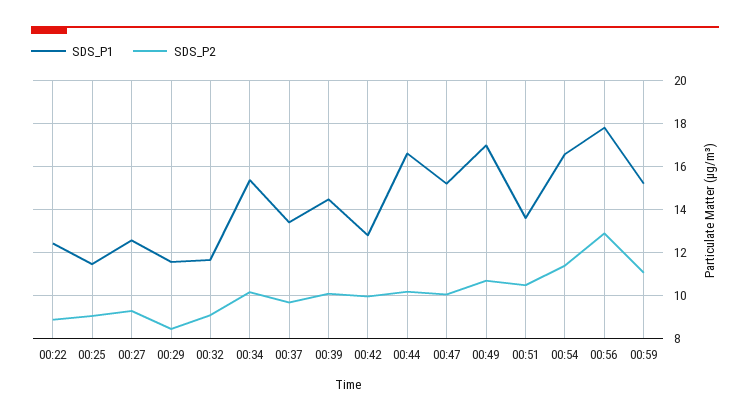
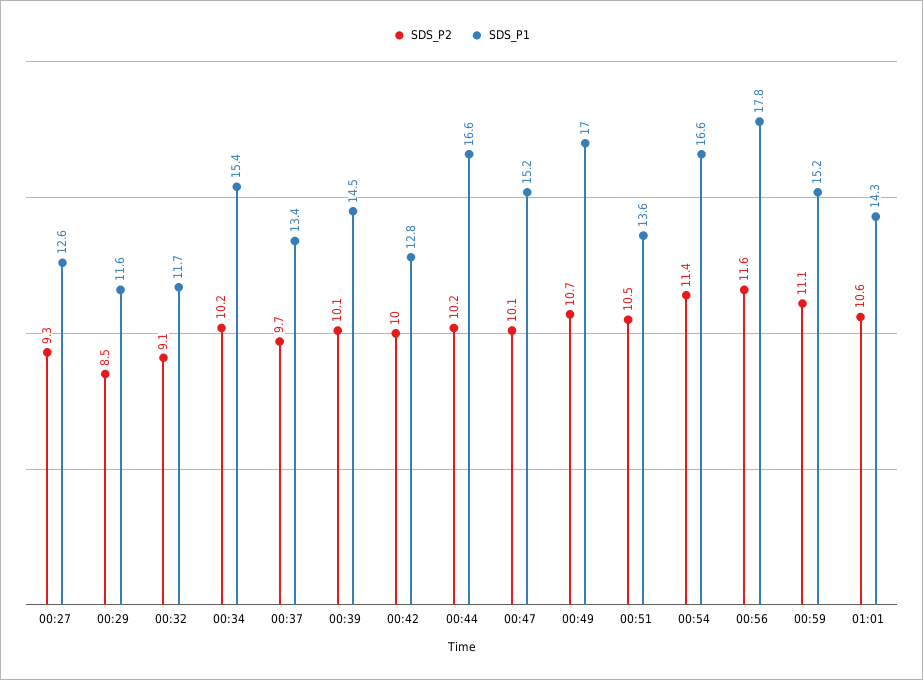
SDS_P1, 00:22: 12.5 -> none
SDS_P2, 00:22: 9 -> none
SDS_P1, 00:25: 11.5 -> none
SDS_P2, 00:25: 9 -> none
SDS_P2, 00:56: 13 -> 11.6
SDS_P2, 01:01: none -> 10.6
SDS_P1, 01:01: none -> 14.3

